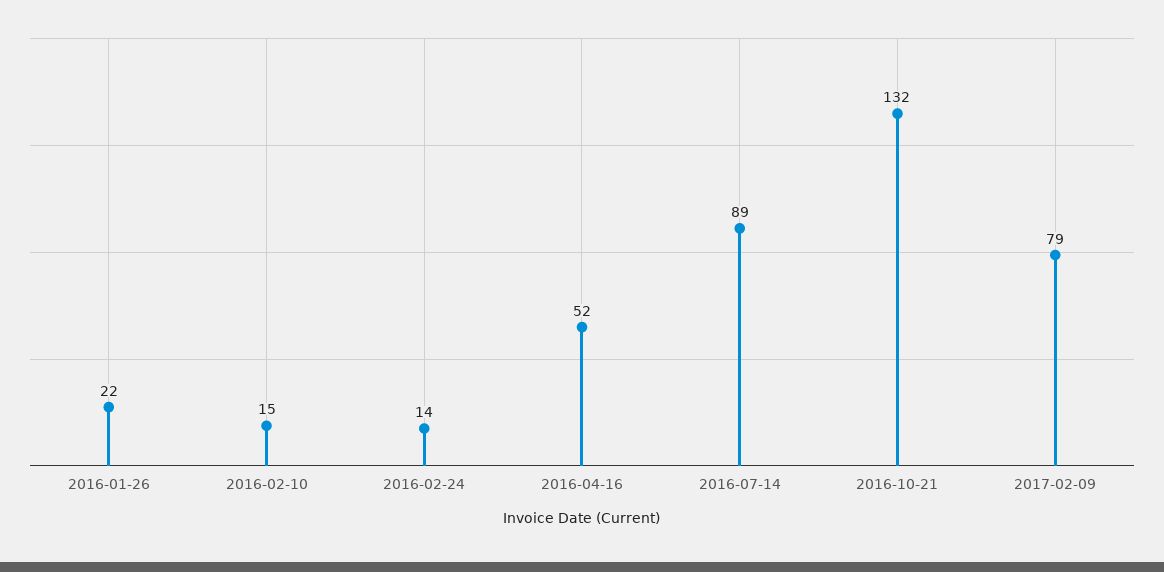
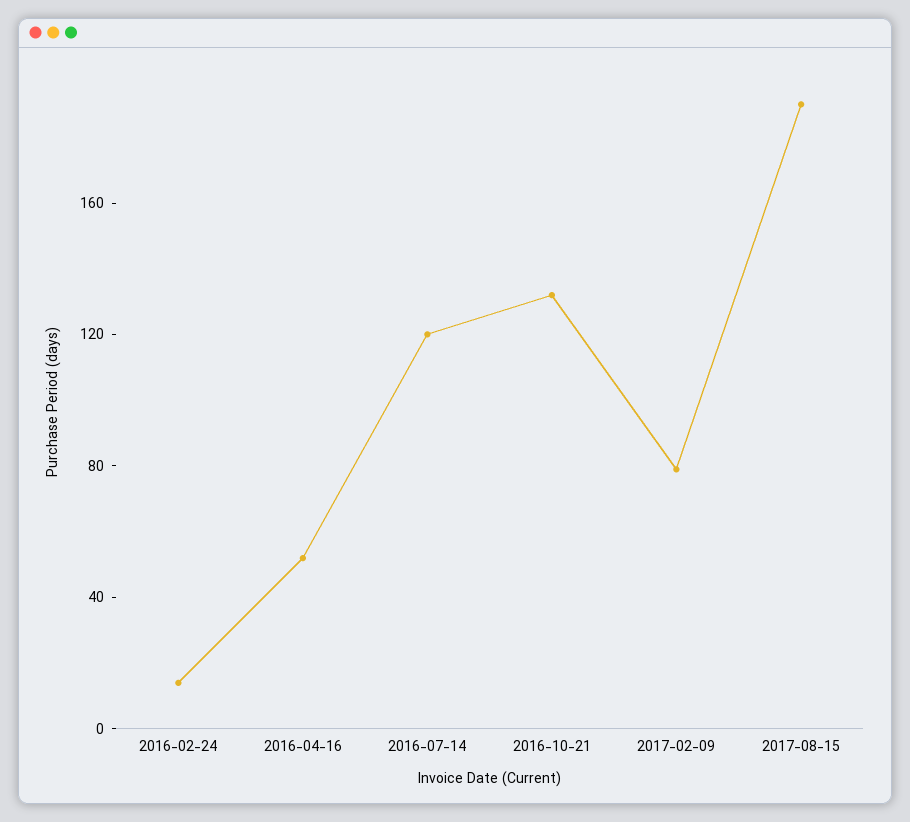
2016-01-26: 22 -> none
2016-02-10: 15 -> none
2016-07-14: 89 -> 120
2017-08-15: none -> 190

